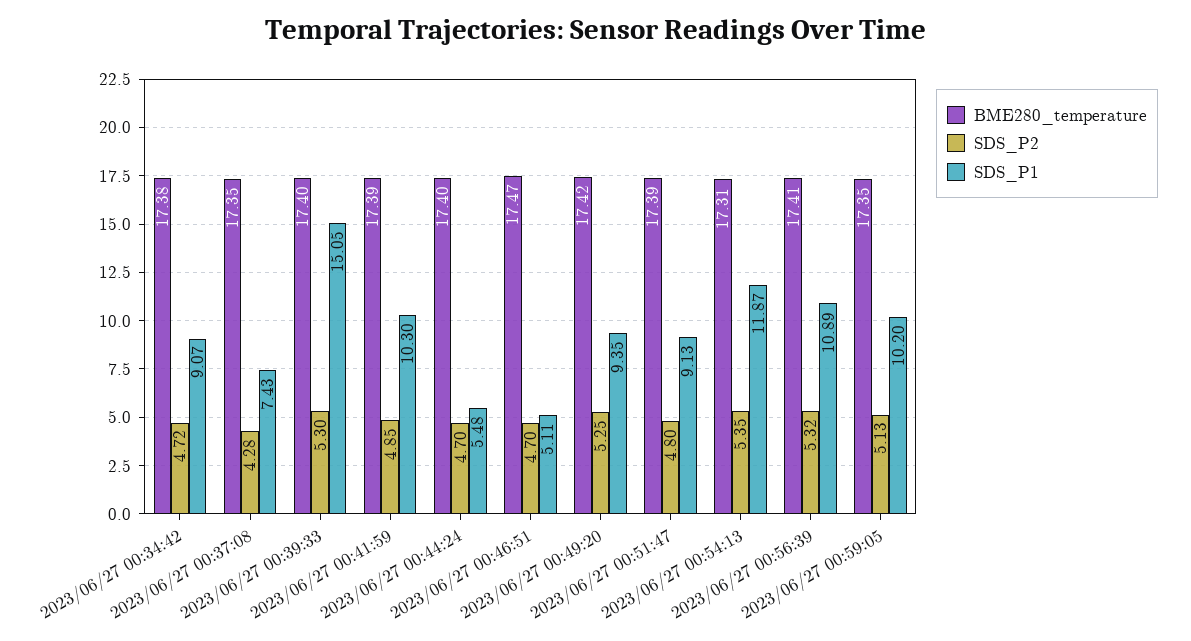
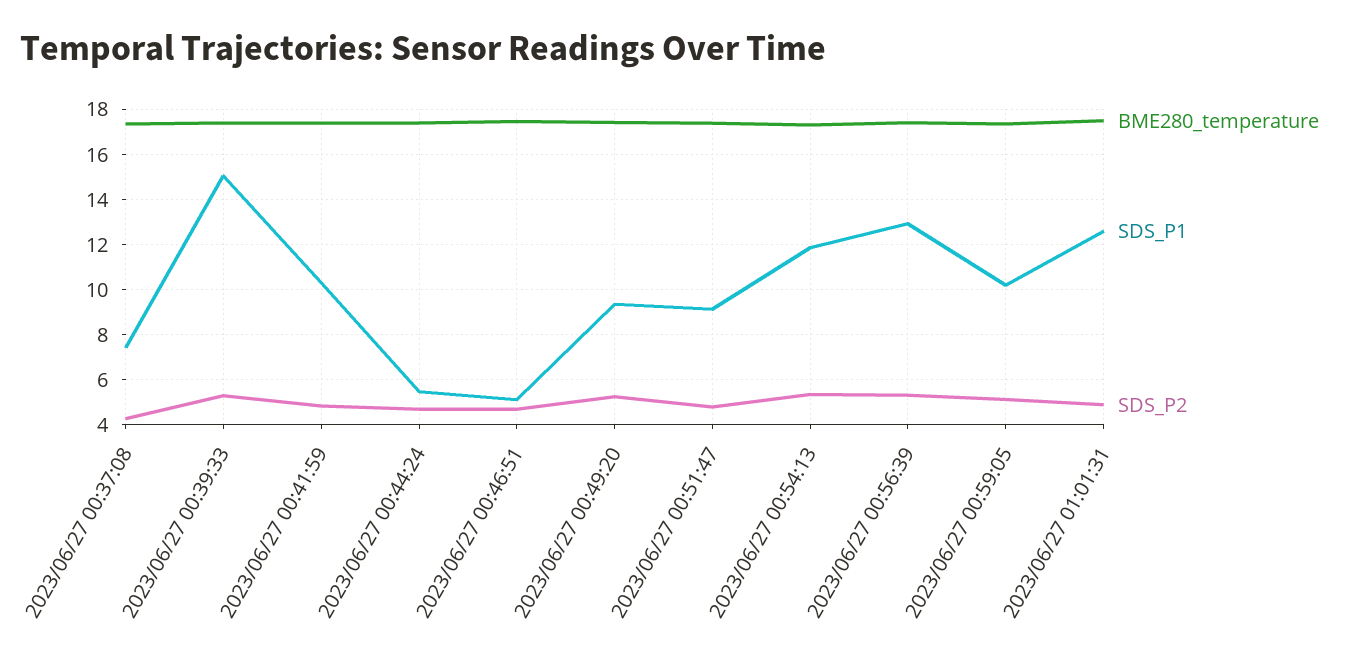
BME280_temperature, 2023/06/27 00:34:42: 17.38 -> none
SDS_P2, 2023/06/27 00:34:42: 4.72 -> none
SDS_P1, 2023/06/27 00:34:42: 9.07 -> none
SDS_P1, 2023/06/27 00:56:39: 10.89 -> 13
BME280_temperature, 2023/06/27 01:01:31: none -> 17.5
SDS_P1, 2023/06/27 01:01:31: none -> 12.5
SDS_P2, 2023/06/27 01:01:31: none -> 5

